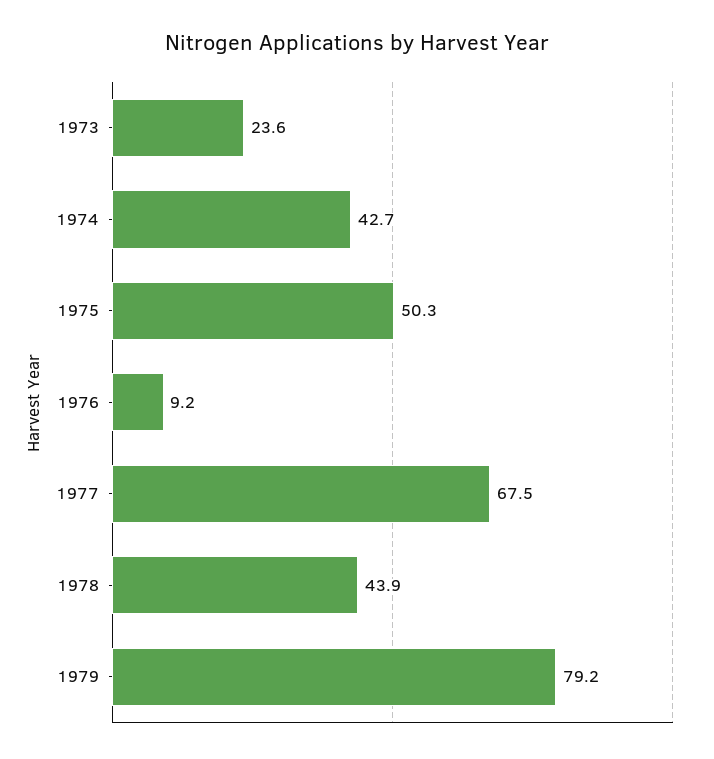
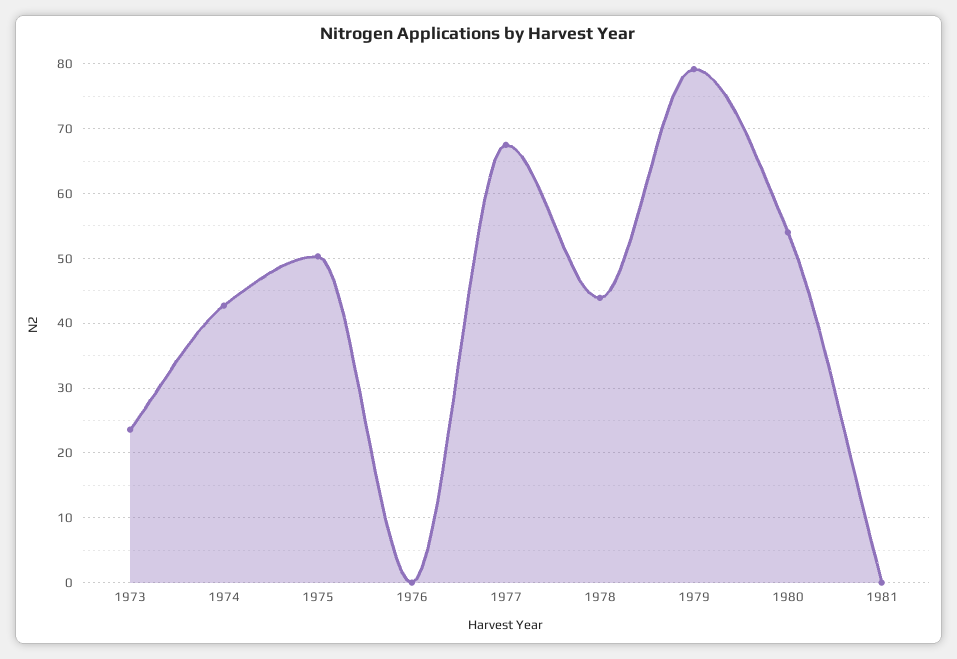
1976: 9.2 -> 0
1980: none -> 54
1981: none -> 0

